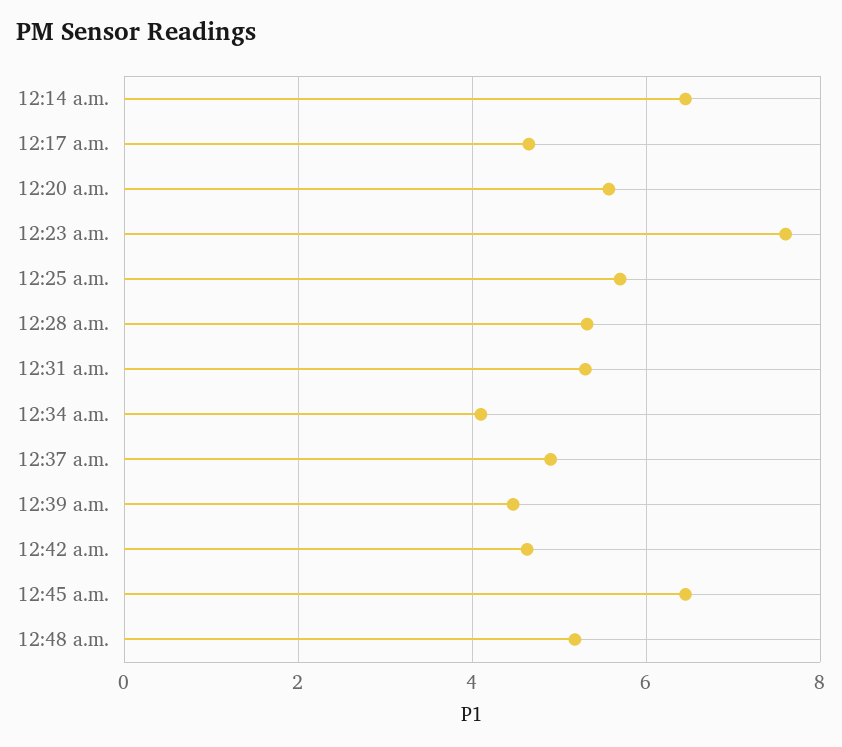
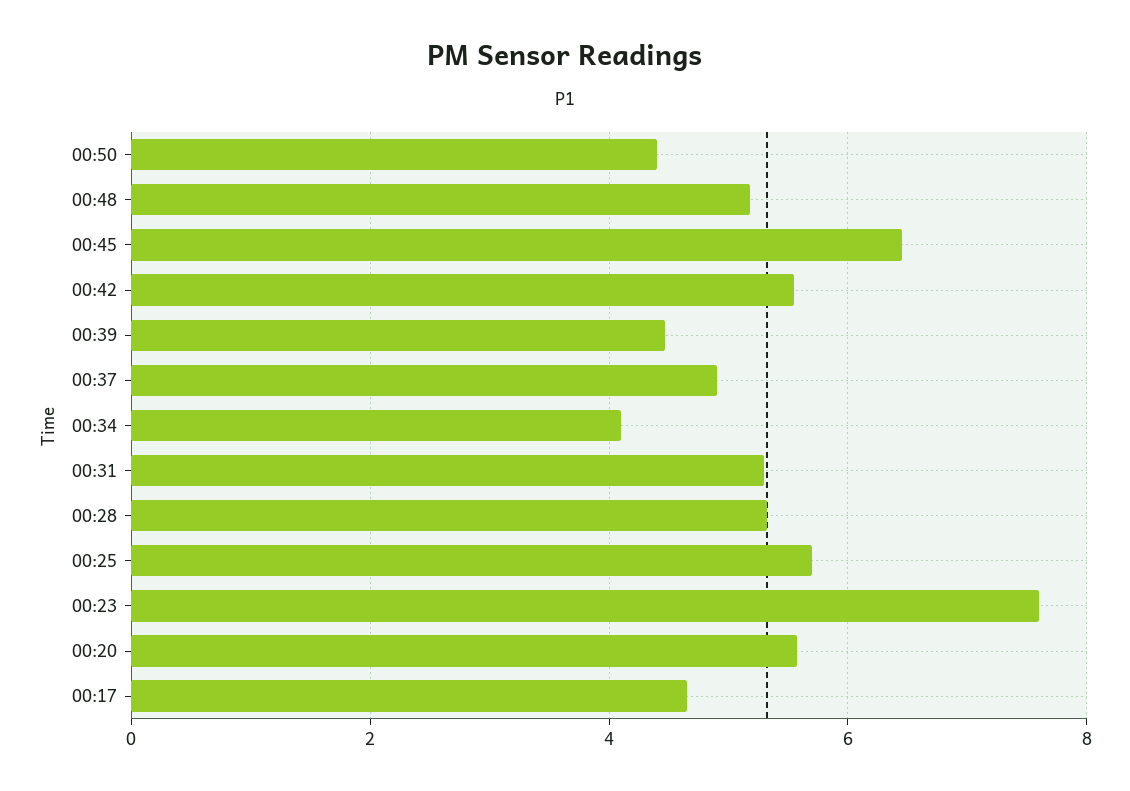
12:14 a.m.: 6.4 -> none
12:42 a.m.: 4.6 -> 5.6
00:50: none -> 4.4

